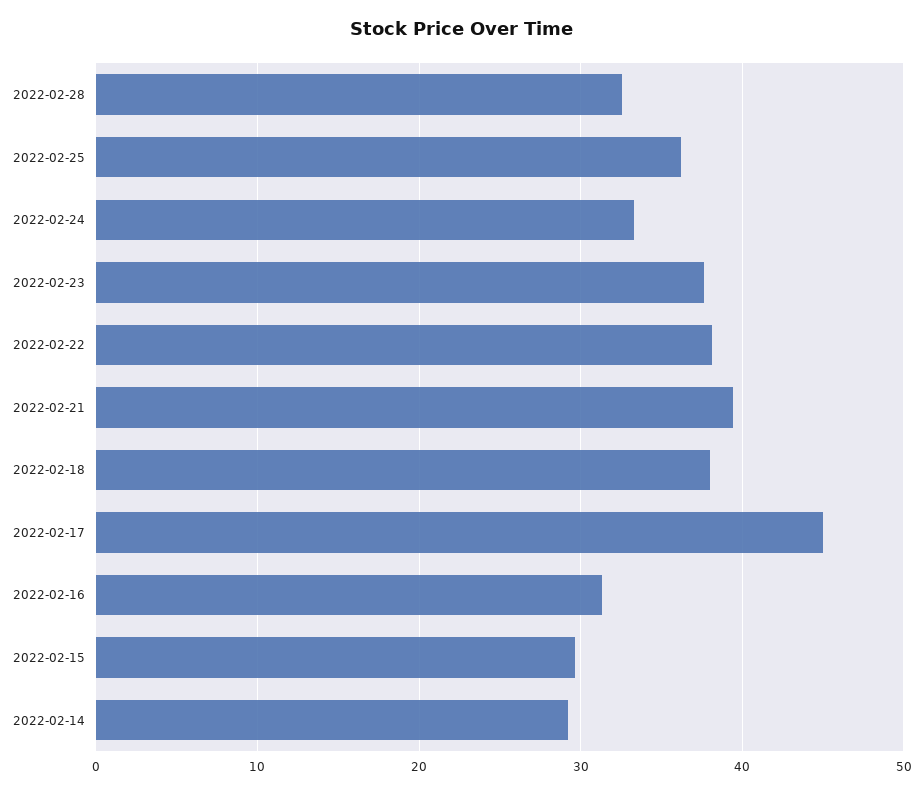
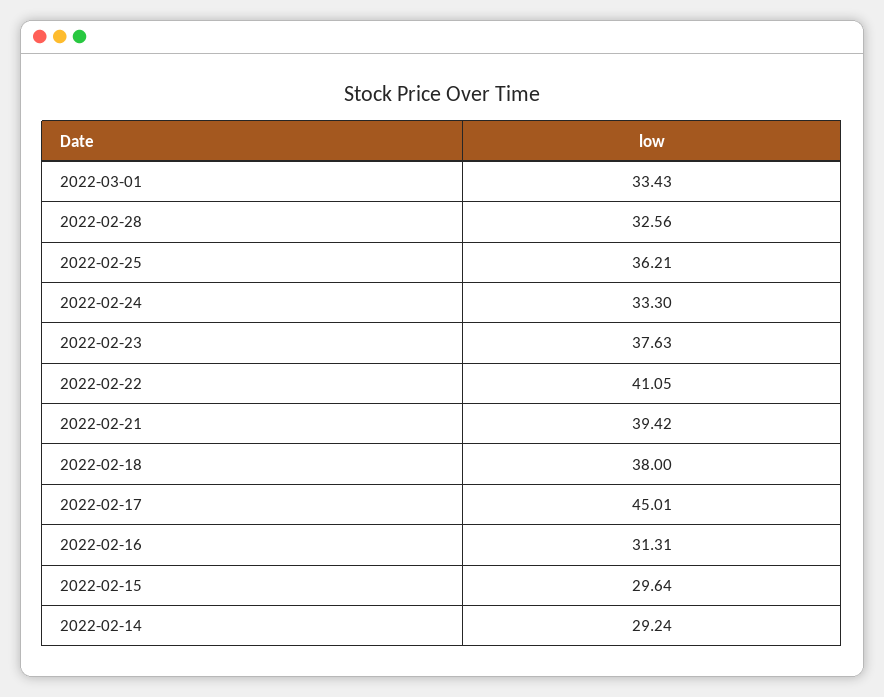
2022-02-22: 38 -> 41.05
2022-03-01: none -> 33.43

